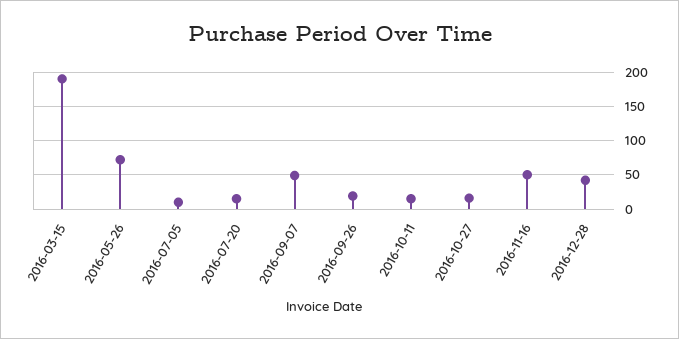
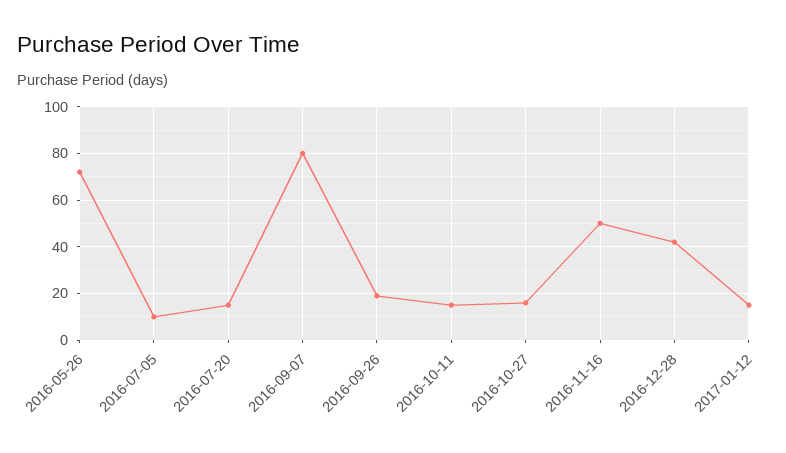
2016-03-15: 190 -> none
2016-09-07: 50 -> 80
2017-01-12: none -> 15

